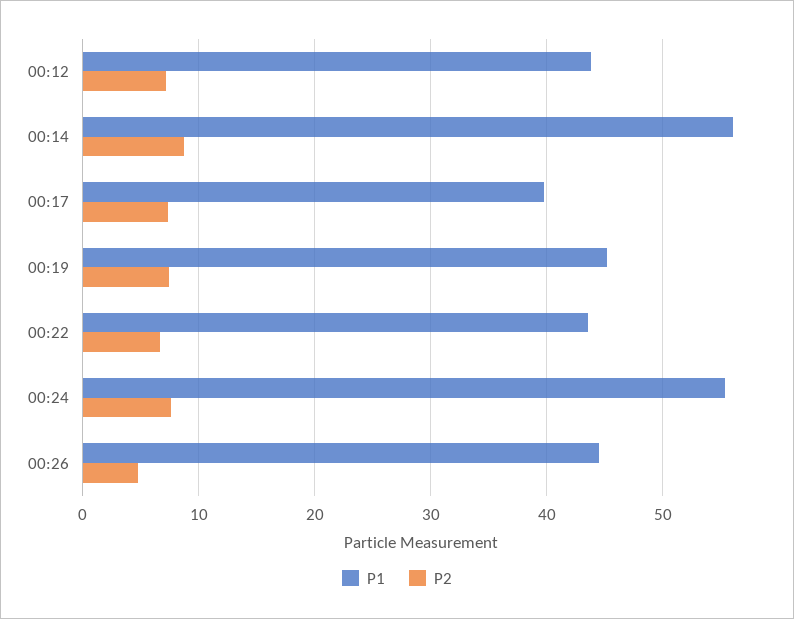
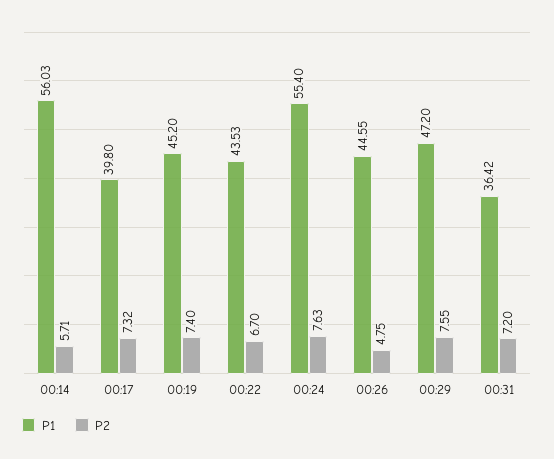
P1, 00:12: 44 -> none
P2, 00:12: 7 -> none
P2, 00:14: 9 -> 5.71
P1, 00:29: none -> 47.2
P2, 00:29: none -> 7.55
P1, 00:31: none -> 36.42
P2, 00:31: none -> 7.2

